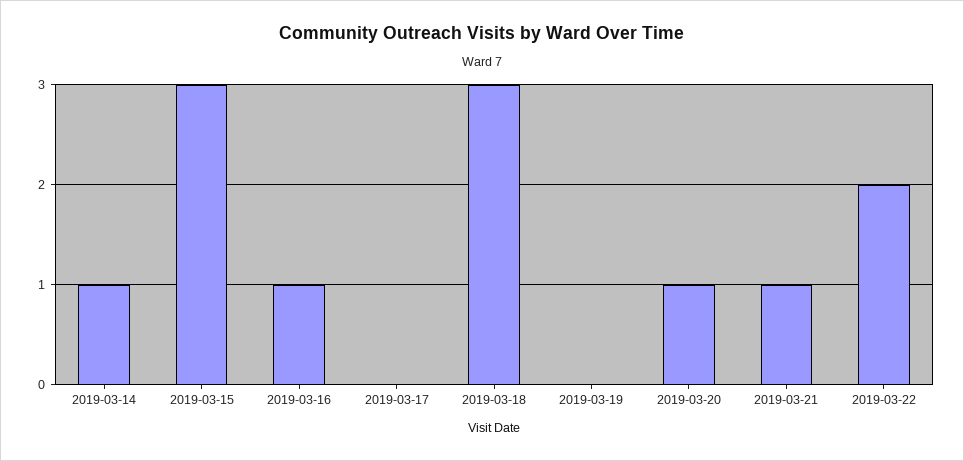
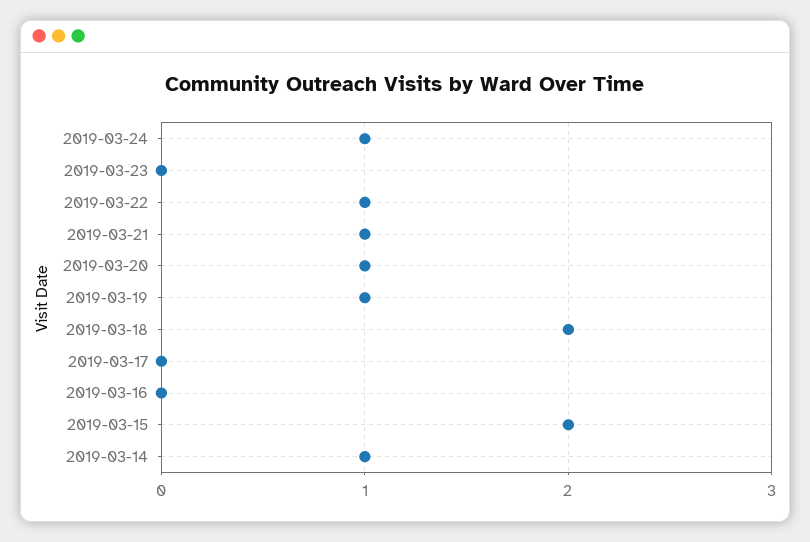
2019-03-15: 3 -> 2
2019-03-16: 1 -> 0
2019-03-18: 3 -> 2
2019-03-19: 0 -> 1
2019-03-22: 2 -> 1
2019-03-24: none -> 1
2019-03-23: none -> 0

